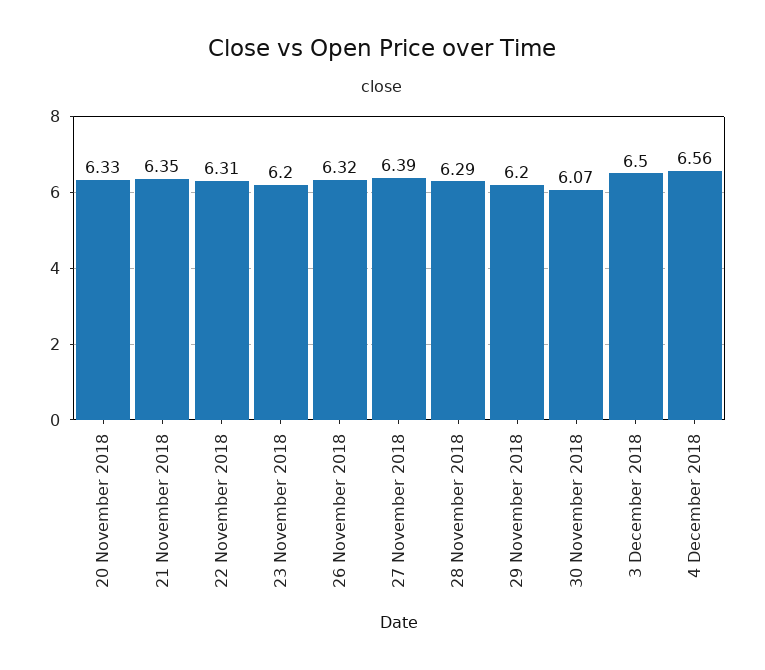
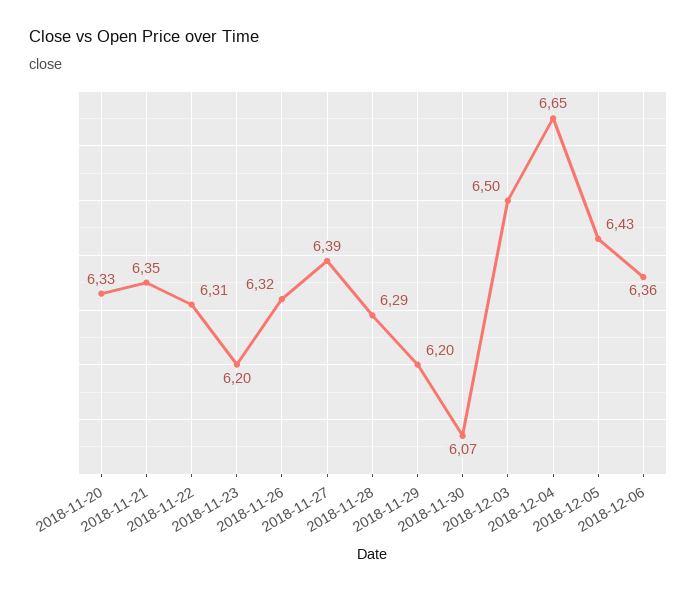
4 December 2018: 6.56 -> 6.65
2018-12-05: none -> 6.43
2018-12-06: none -> 6.36

